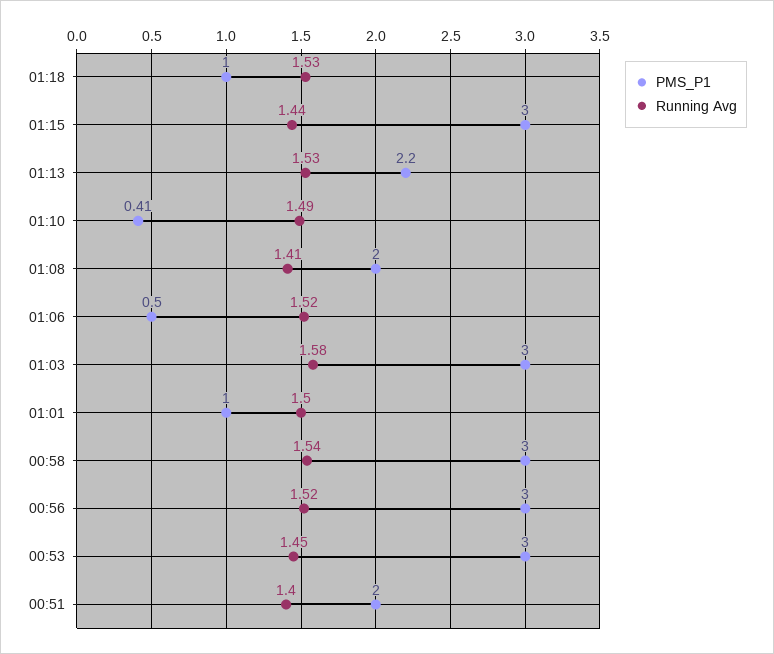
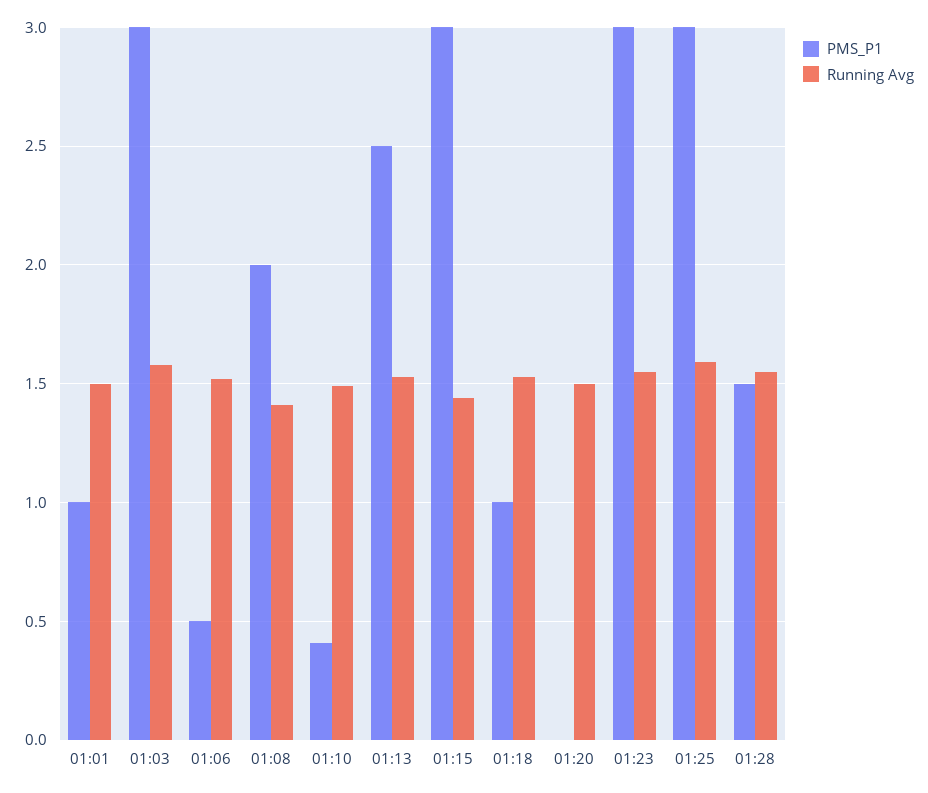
PMS_P1, 01:13: 2.2 -> 2.5
PMS_P1, 00:58: 3 -> none
Running Avg, 00:58: 1.54 -> none
PMS_P1, 00:56: 3 -> none
Running Avg, 00:56: 1.52 -> none
PMS_P1, 00:53: 3 -> none
Running Avg, 00:53: 1.45 -> none
PMS_P1, 00:51: 2 -> none
Running Avg, 00:51: 1.4 -> none
PMS_P1, 01:20: none -> 0
Running Avg, 01:20: none -> 1.5
PMS_P1, 01:23: none -> 3
Running Avg, 01:23: none -> 1.55
PMS_P1, 01:25: none -> 3
Running Avg, 01:25: none -> 1.6
PMS_P1, 01:28: none -> 1.5
Running Avg, 01:28: none -> 1.55

